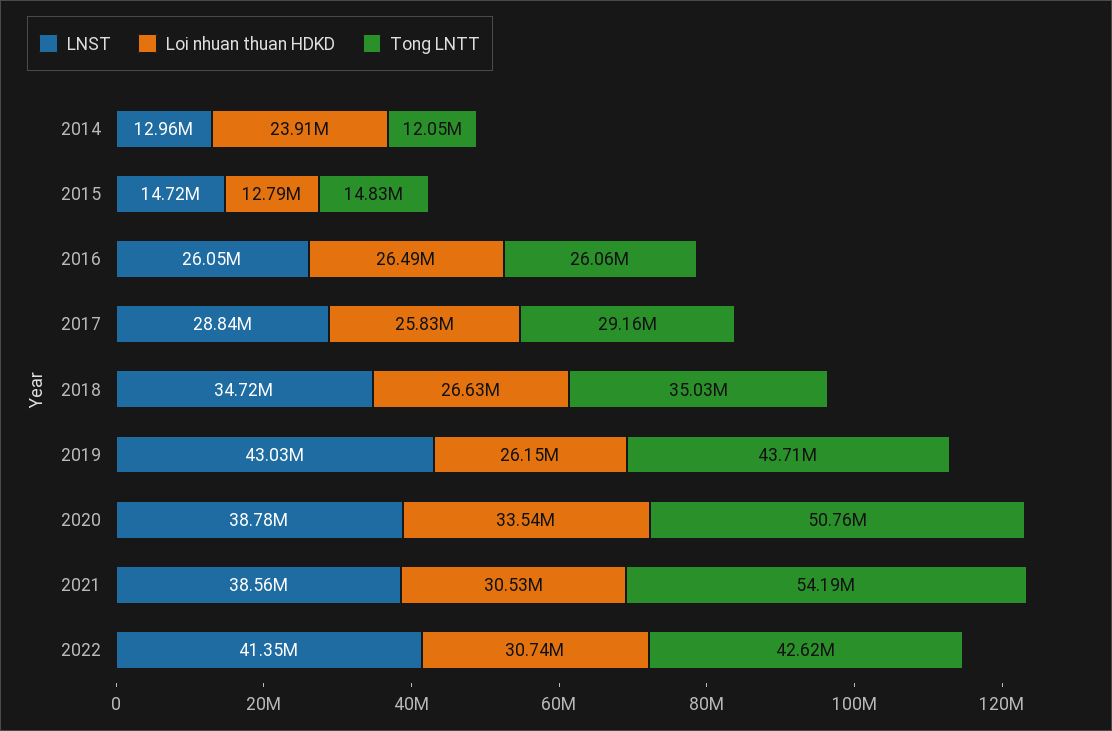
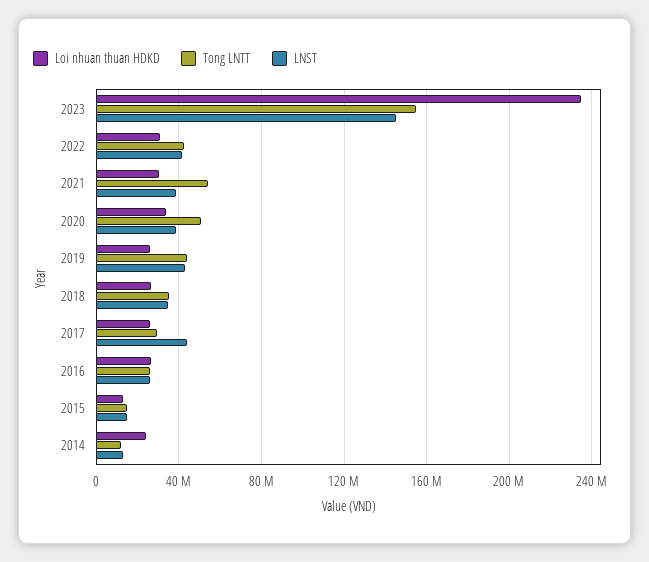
LNST, 2017: 28840000 -> 45000000
Loi nhuan thuan HDKD, 2023: none -> 235000000
Tong LNTT, 2023: none -> 155000000
LNST, 2023: none -> 145000000

